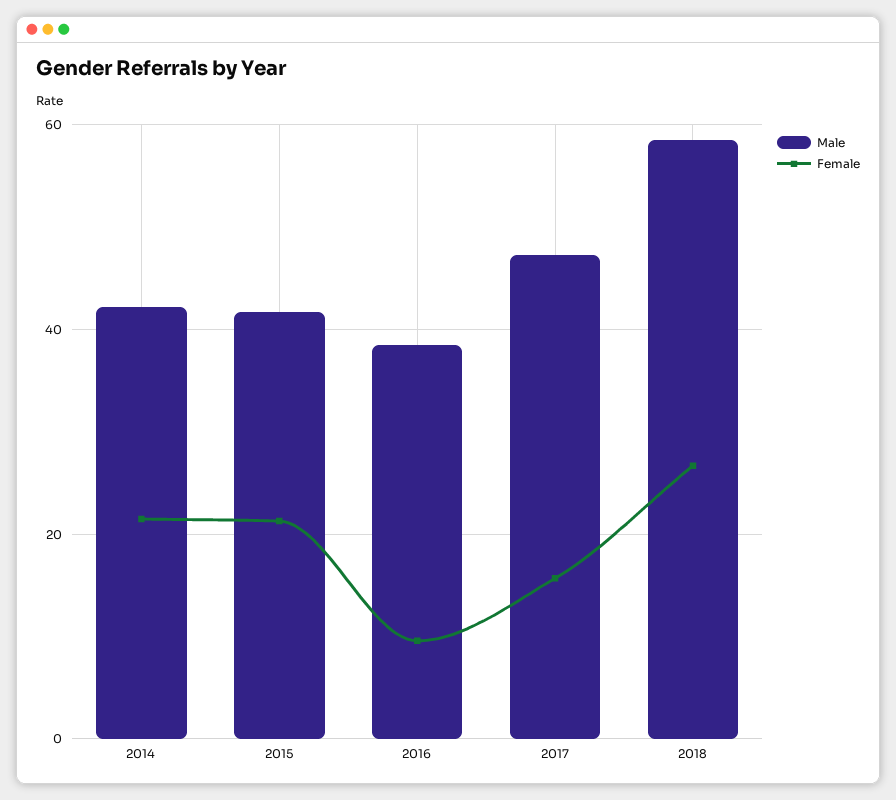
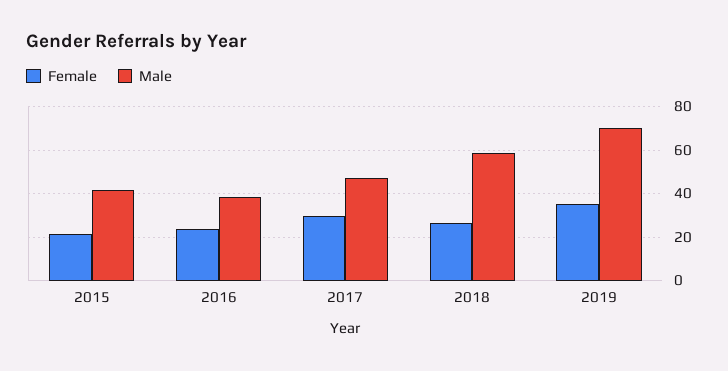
Male, 2014: 42 -> none
Female, 2014: 22 -> none
Female, 2016: 10 -> 25
Female, 2017: 16 -> 30
Female, 2019: none -> 35
Male, 2019: none -> 70

